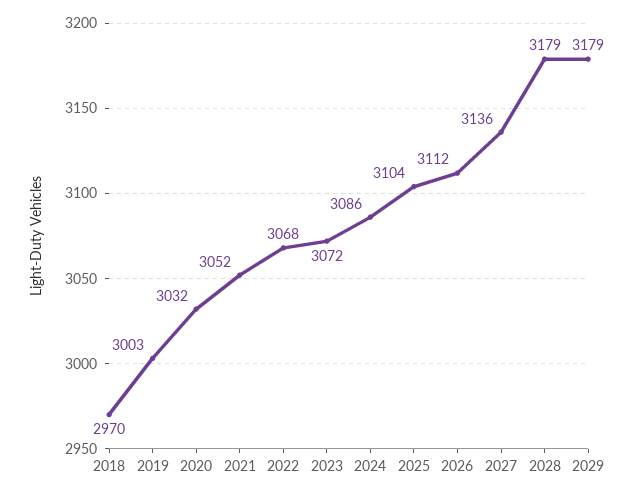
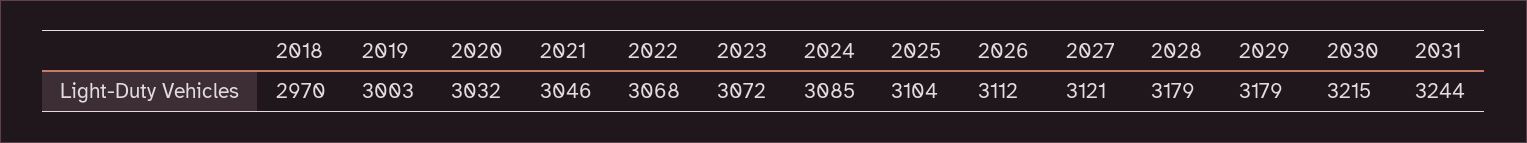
2021: 3052 -> 3046
2024: 3086 -> 3085
2027: 3136 -> 3121
2030: none -> 3215
2031: none -> 3244

